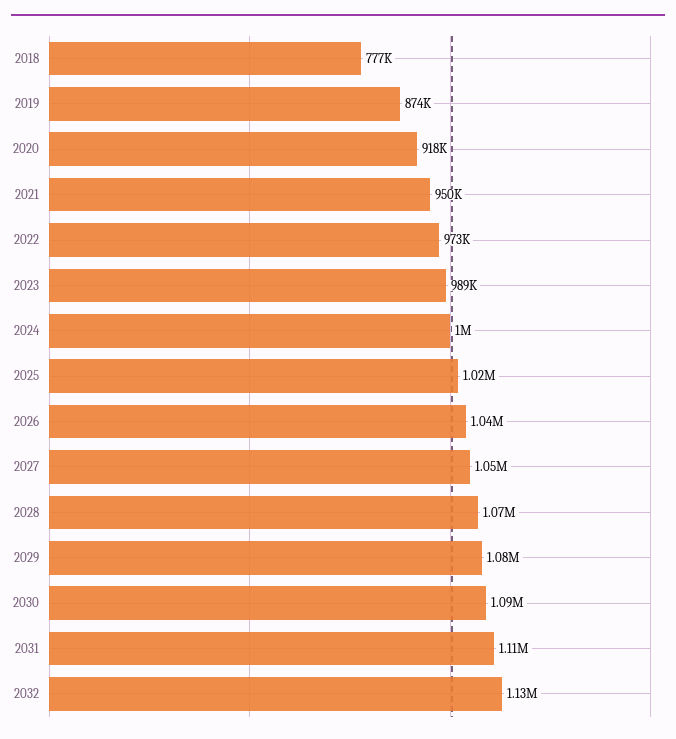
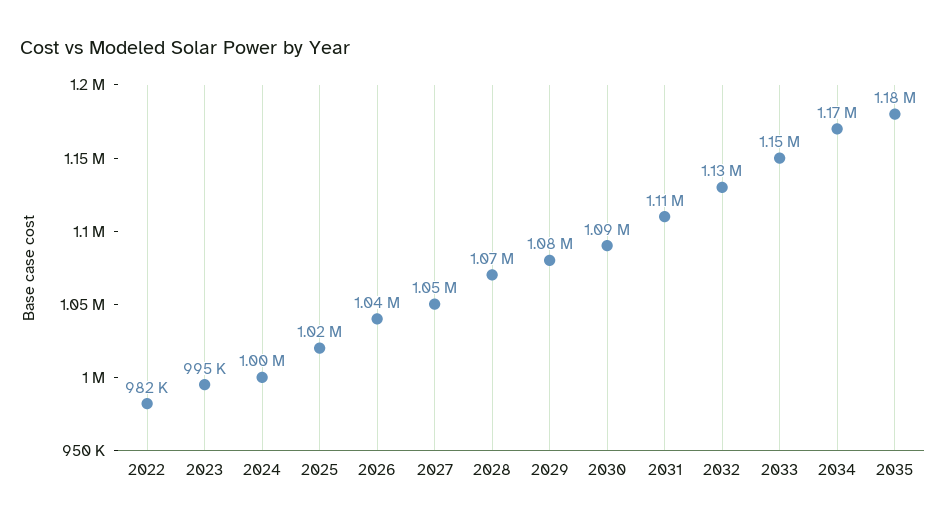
2018: 777000 -> none
2019: 874000 -> none
2020: 918000 -> none
2021: 950000 -> none
2022: 973000 -> 982000
2023: 989000 -> 995000
2033: none -> 1150000
2034: none -> 1170000
2035: none -> 1180000

